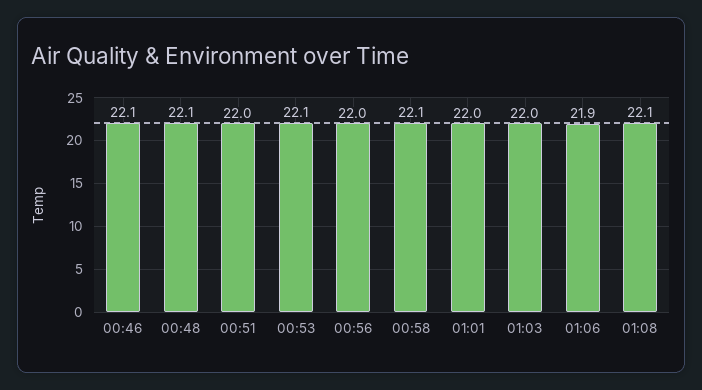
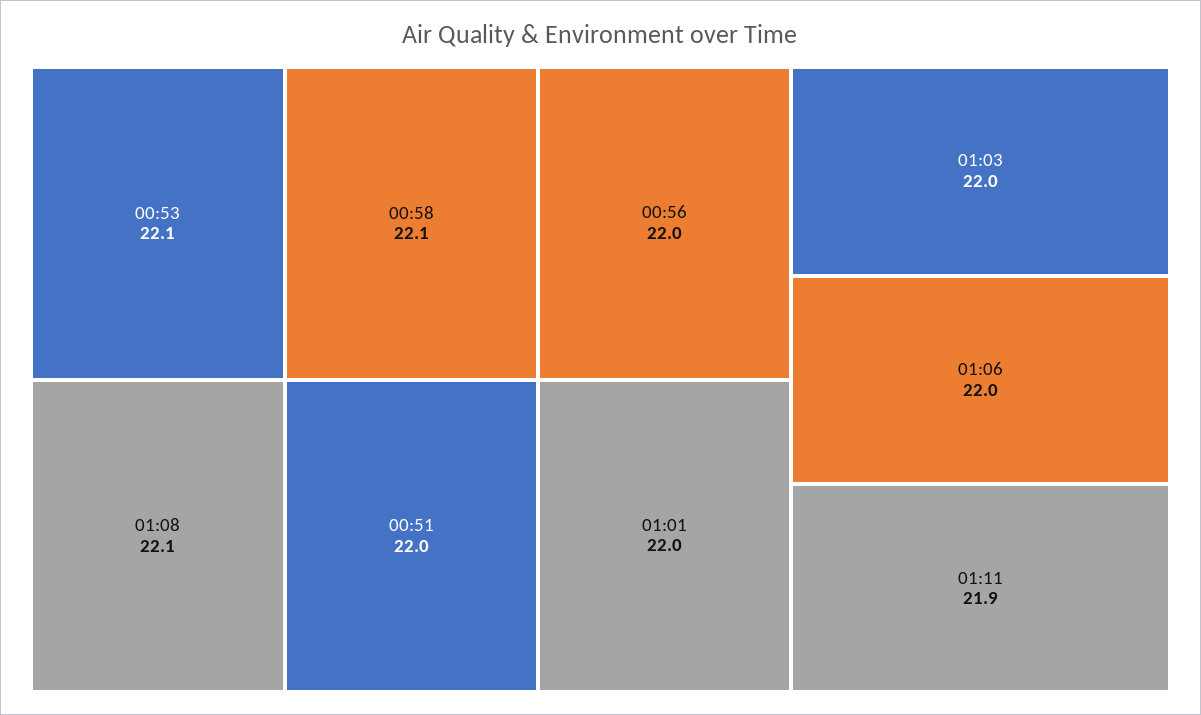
00:46: 22.1 -> none
00:48: 22.1 -> none
01:06: 21.9 -> 22
01:11: none -> 21.9

